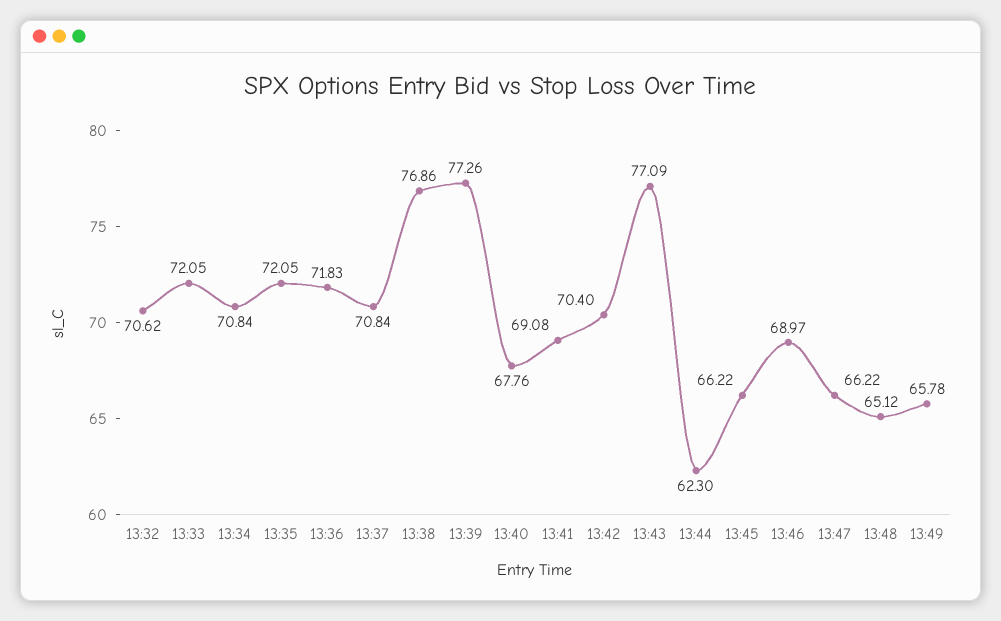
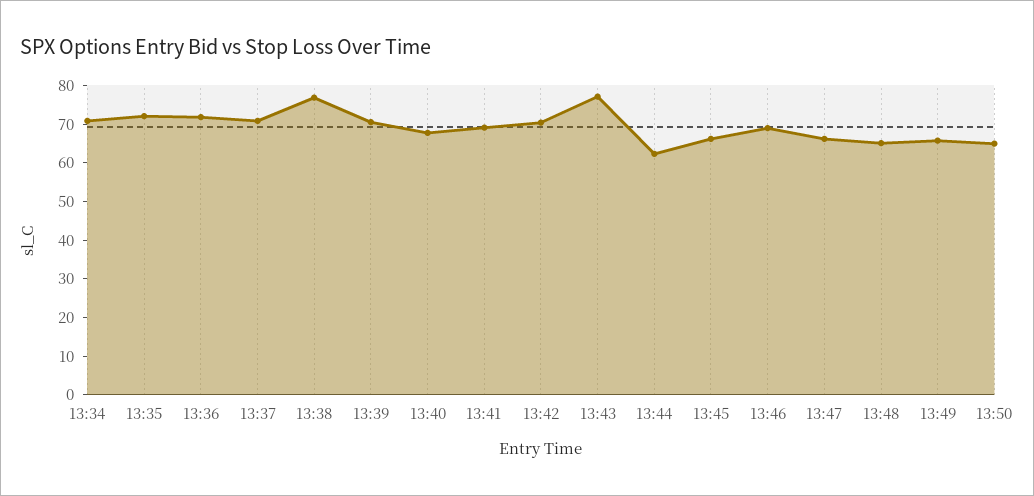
13:32: 70.62 -> none
13:33: 72.05 -> none
13:39: 77.26 -> 70
13:50: none -> 65

